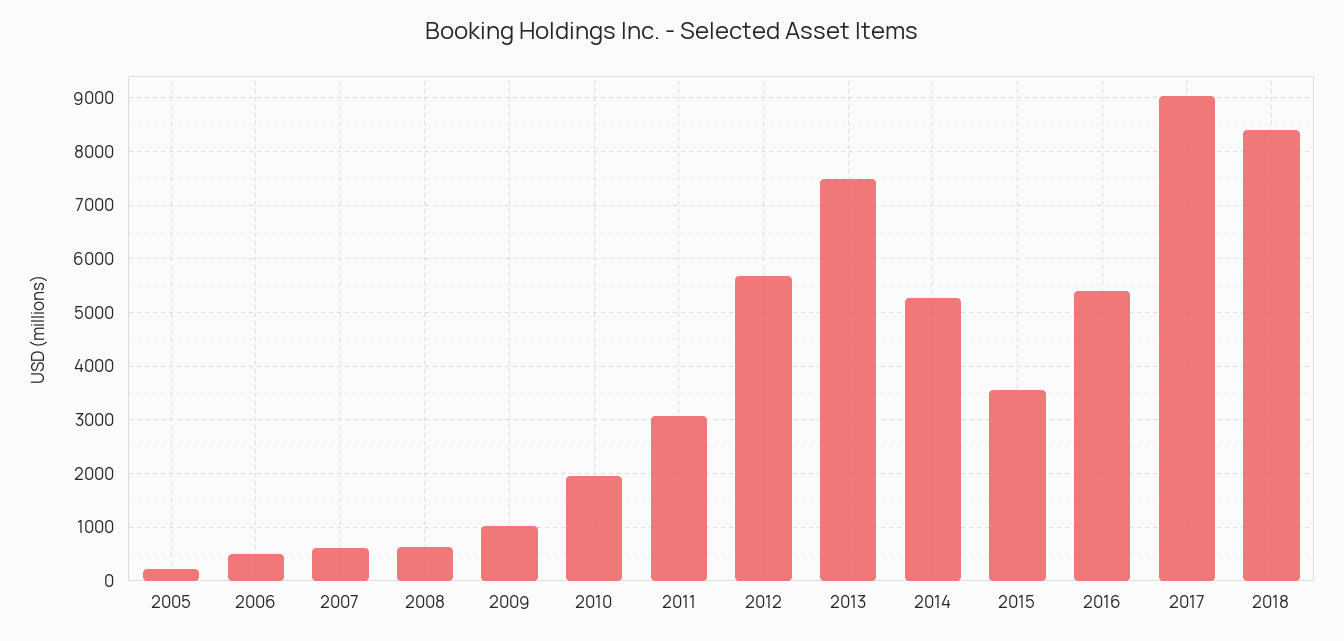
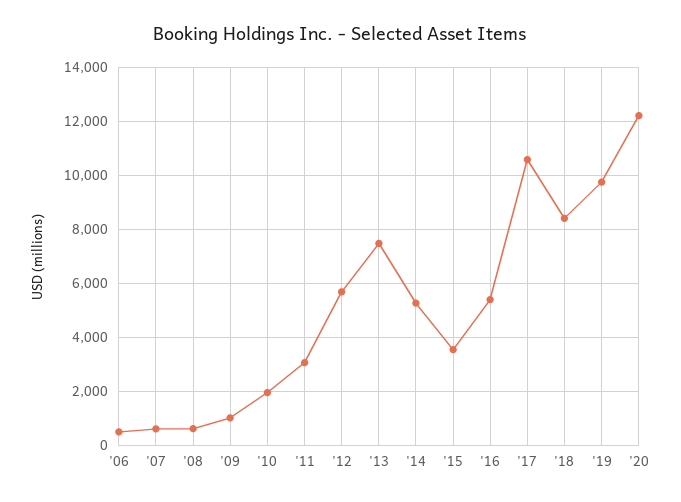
2005: 200 -> none
2017: 9000 -> 10500
'19: none -> 9750
'20: none -> 12250

